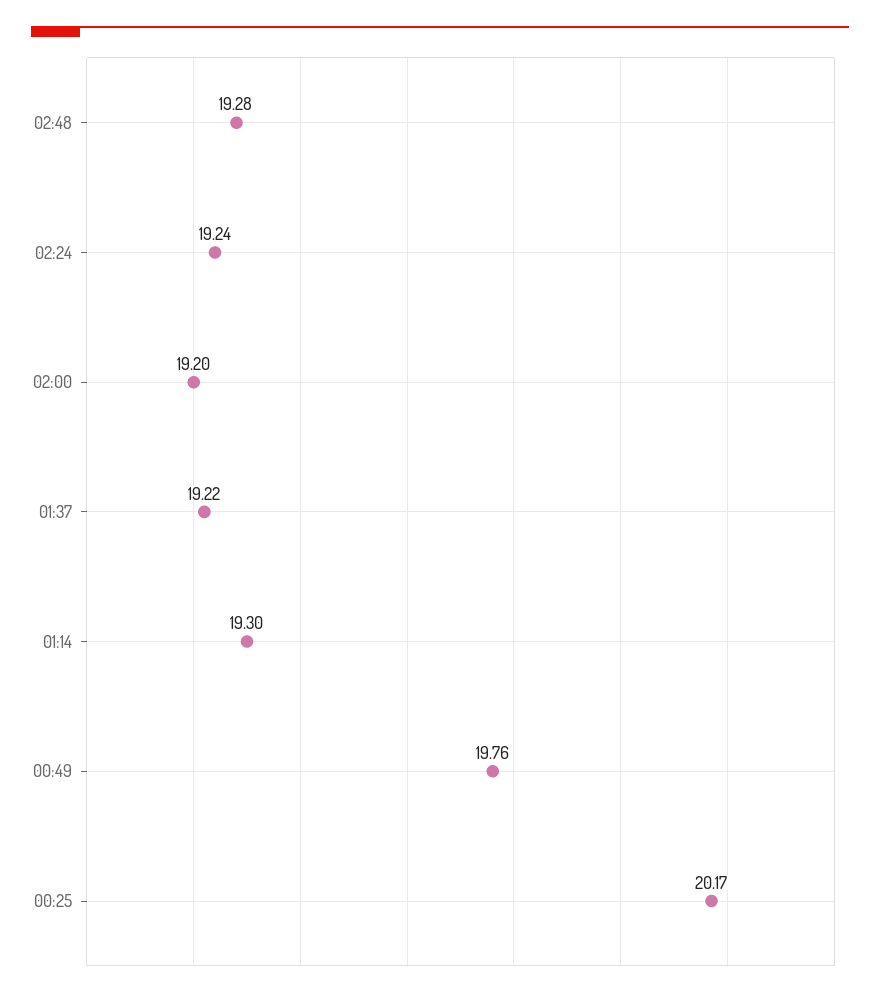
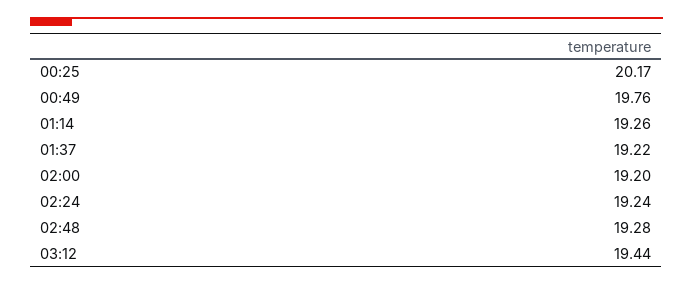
01:14: 19.3 -> 19.26
03:12: none -> 19.44

